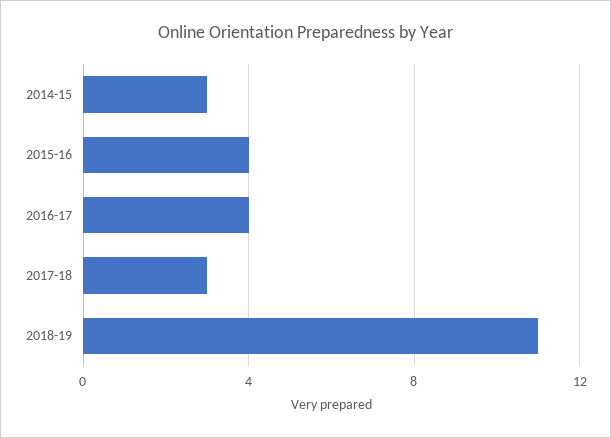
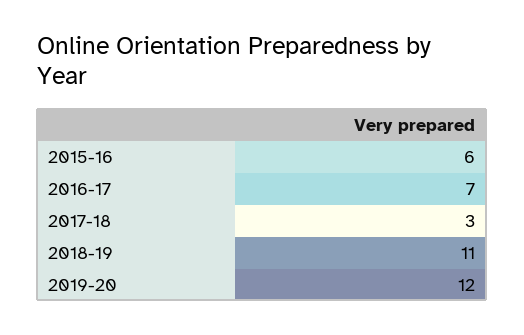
2014-15: 3 -> none
2015-16: 4 -> 6
2016-17: 4 -> 7
2019-20: none -> 12

